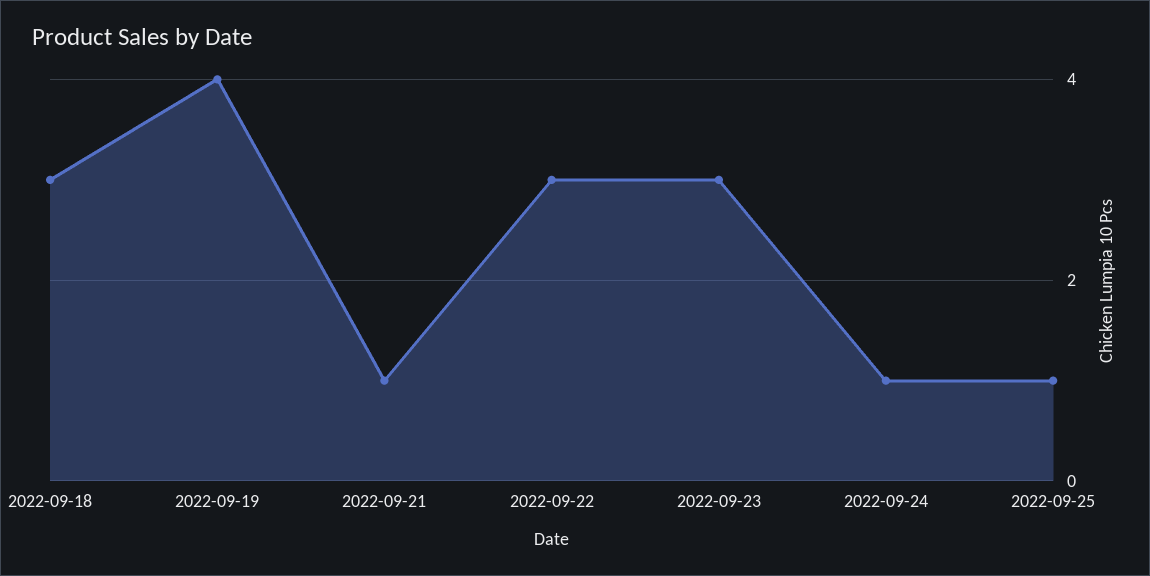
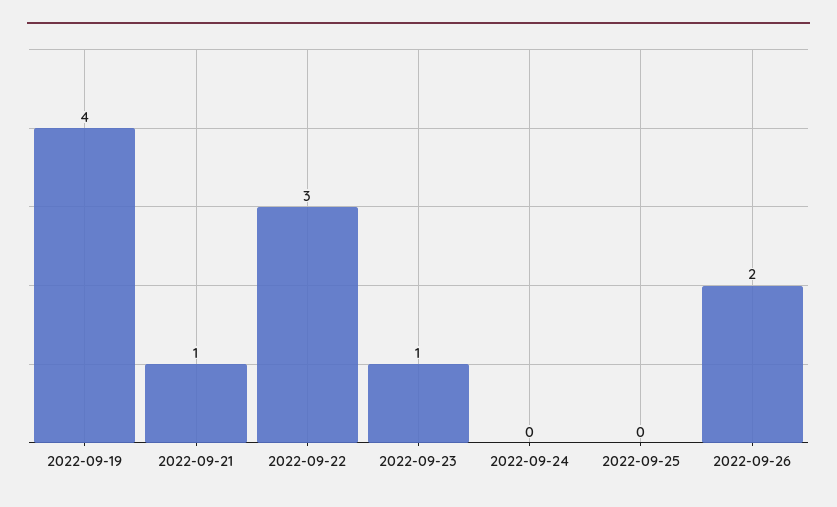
2022-09-18: 3 -> none
2022-09-23: 3 -> 1
2022-09-24: 1 -> 0
2022-09-25: 1 -> 0
2022-09-26: none -> 2

